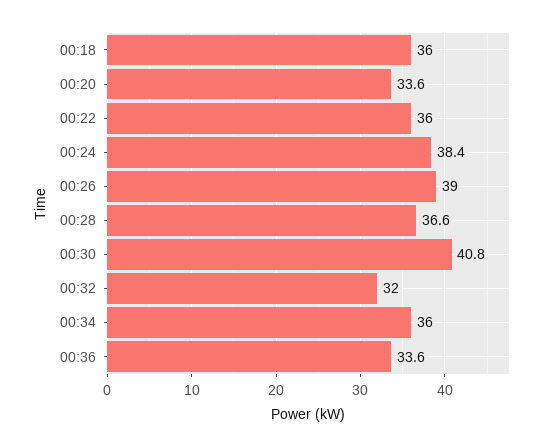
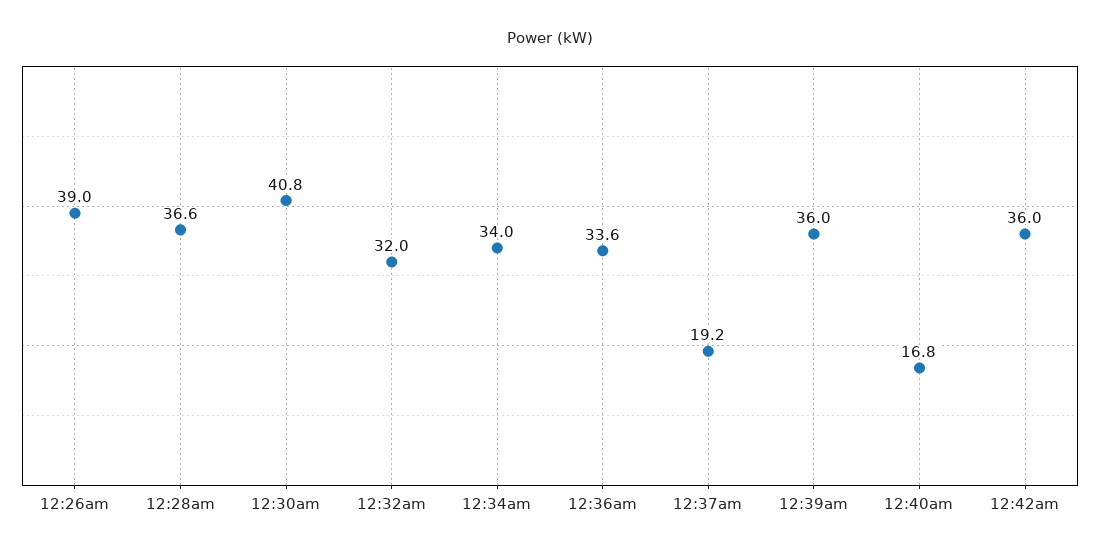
00:18: 36 -> none
00:20: 33.6 -> none
00:22: 36 -> none
00:24: 38.4 -> none
00:34: 36 -> 34
12:37am: none -> 19.2
12:39am: none -> 36
12:40am: none -> 16.8
12:42am: none -> 36

